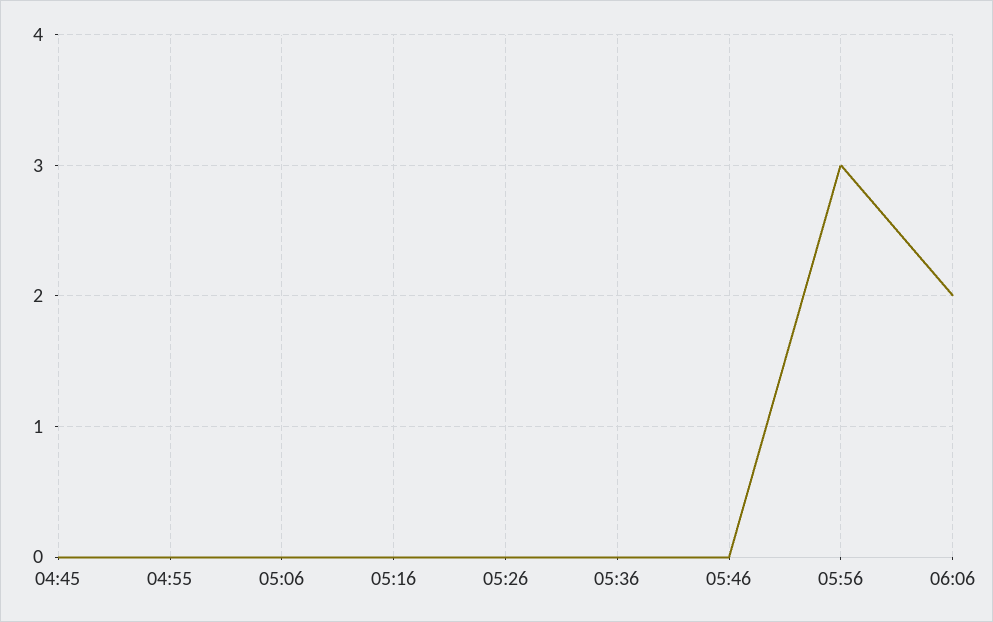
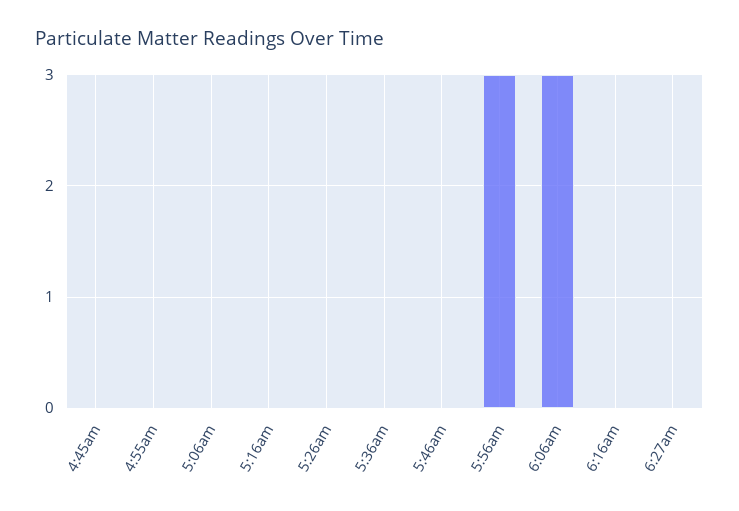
06:06: 2 -> 3
6:16am: none -> 0
6:27am: none -> 0

